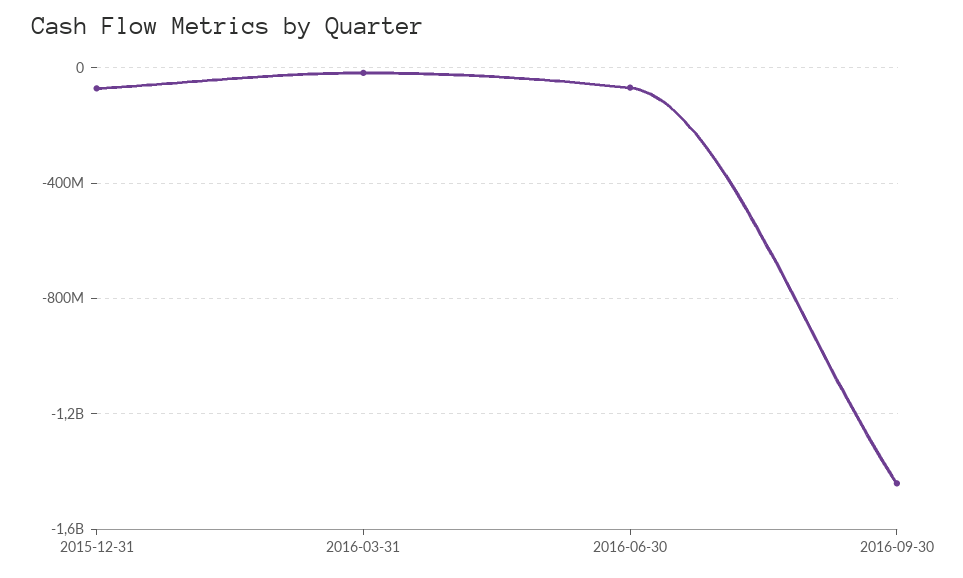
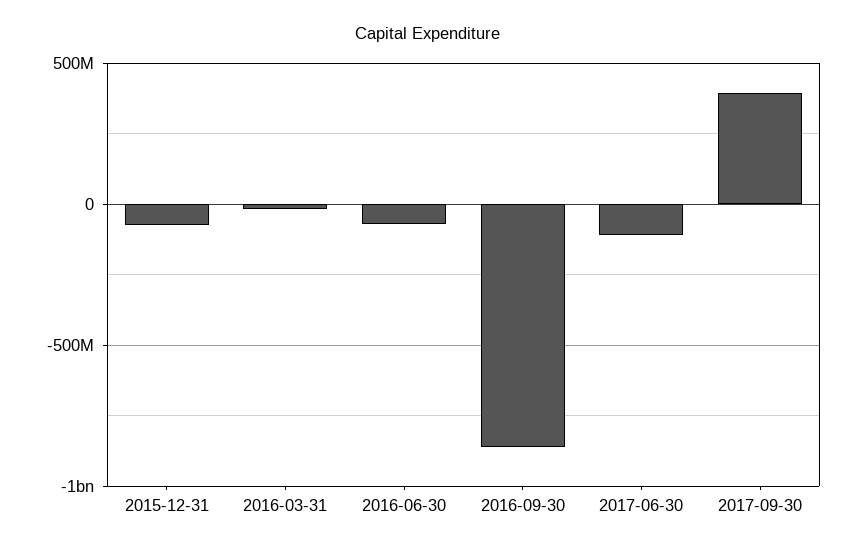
2016-09-30: -1450000000 -> -850000000
2017-06-30: none -> -100000000
2017-09-30: none -> 400000000

